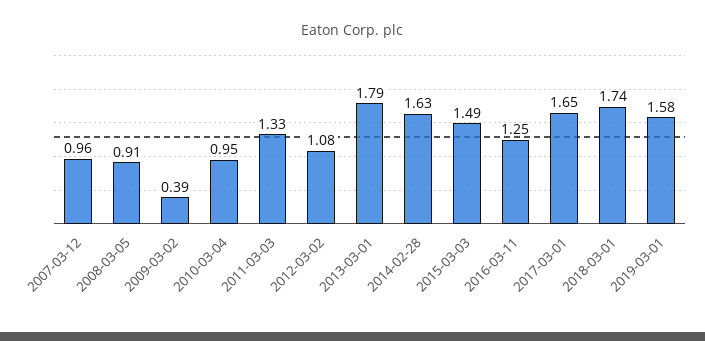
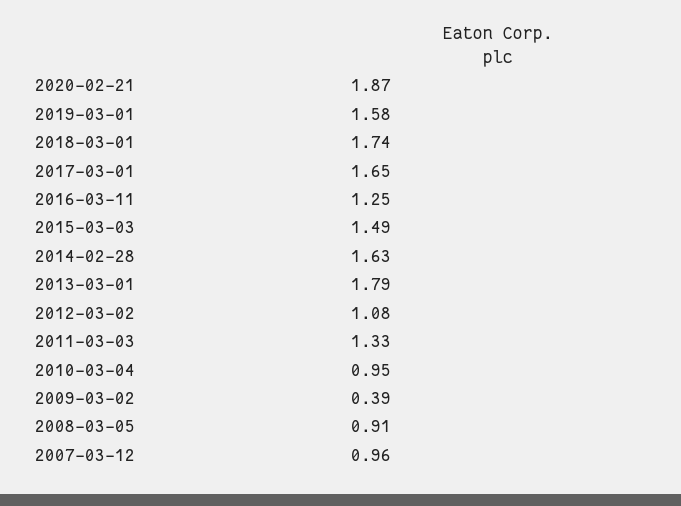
2020-02-21: none -> 1.87

